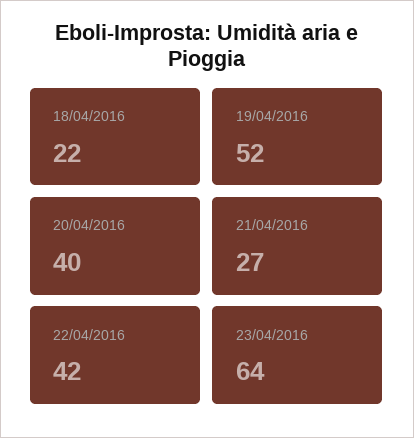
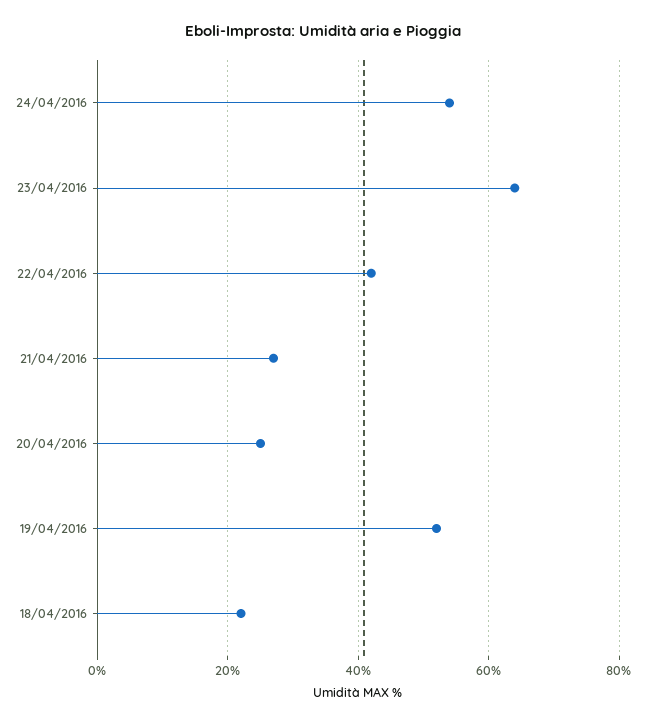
20/04/2016: 40 -> 25
24/04/2016: none -> 55

